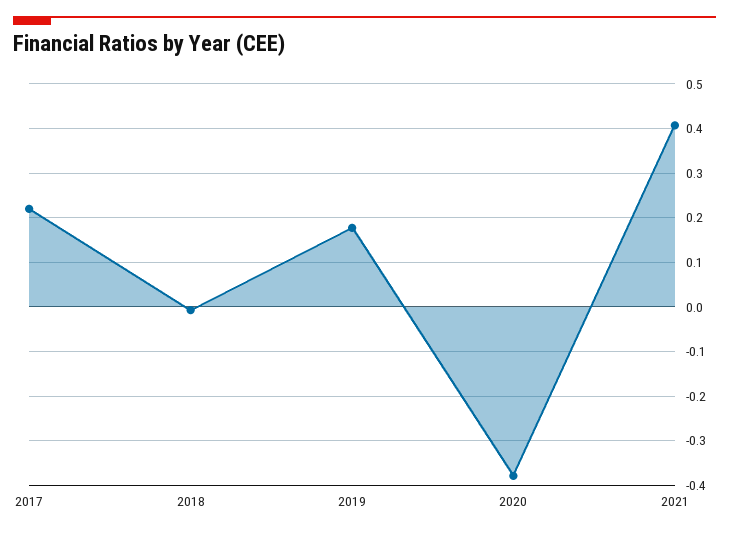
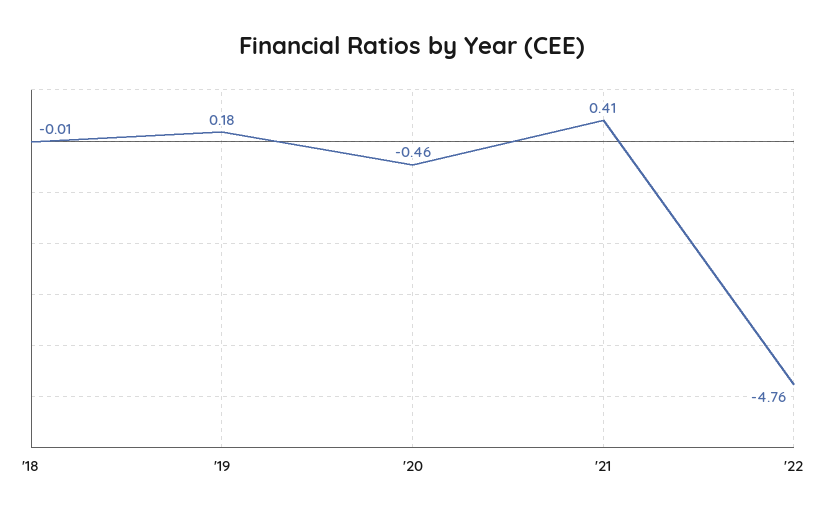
2017: 0.22 -> none
2020: -0.38 -> -0.46
'22: none -> -4.76

